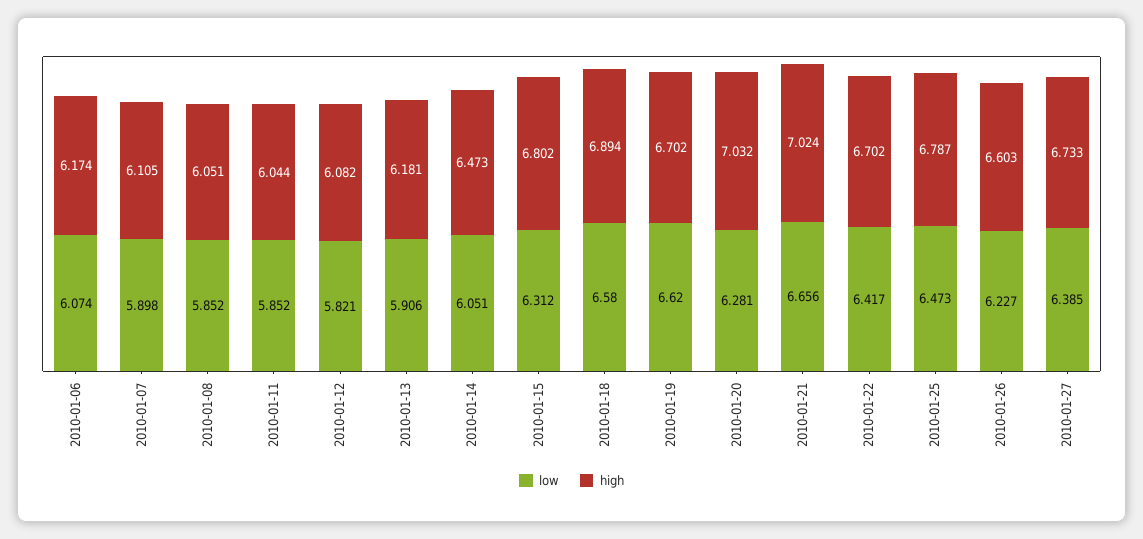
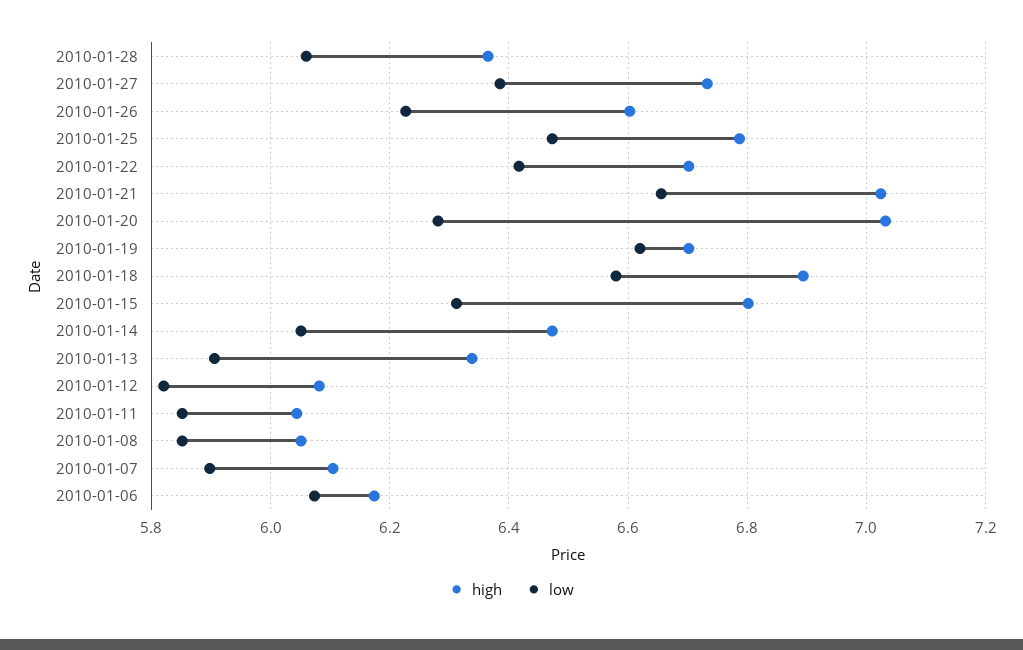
high, 2010-01-13: 6.181 -> 6.34
high, 2010-01-28: none -> 6.36
low, 2010-01-28: none -> 6.06

